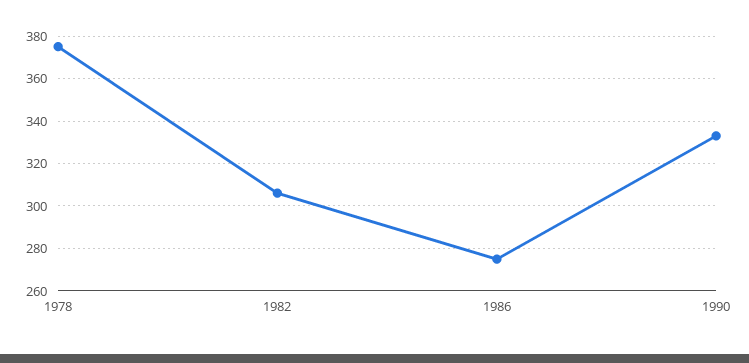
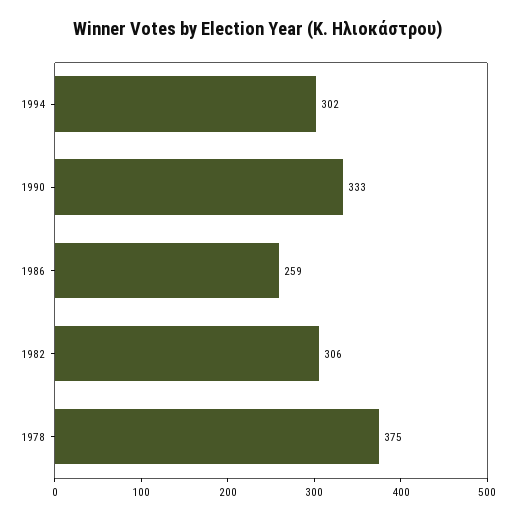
1986: 275 -> 259
1994: none -> 302

